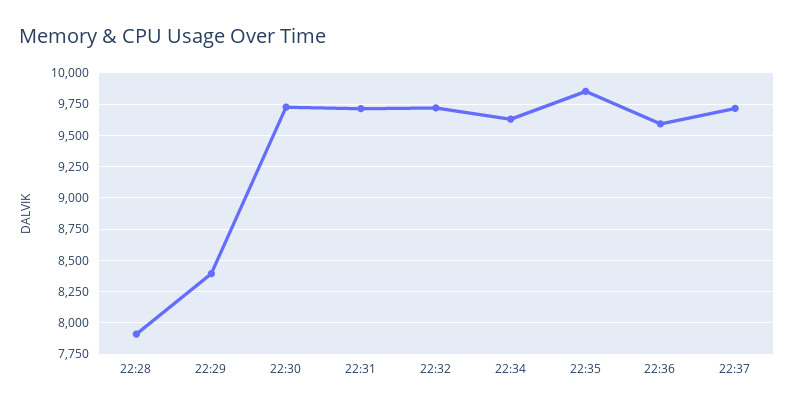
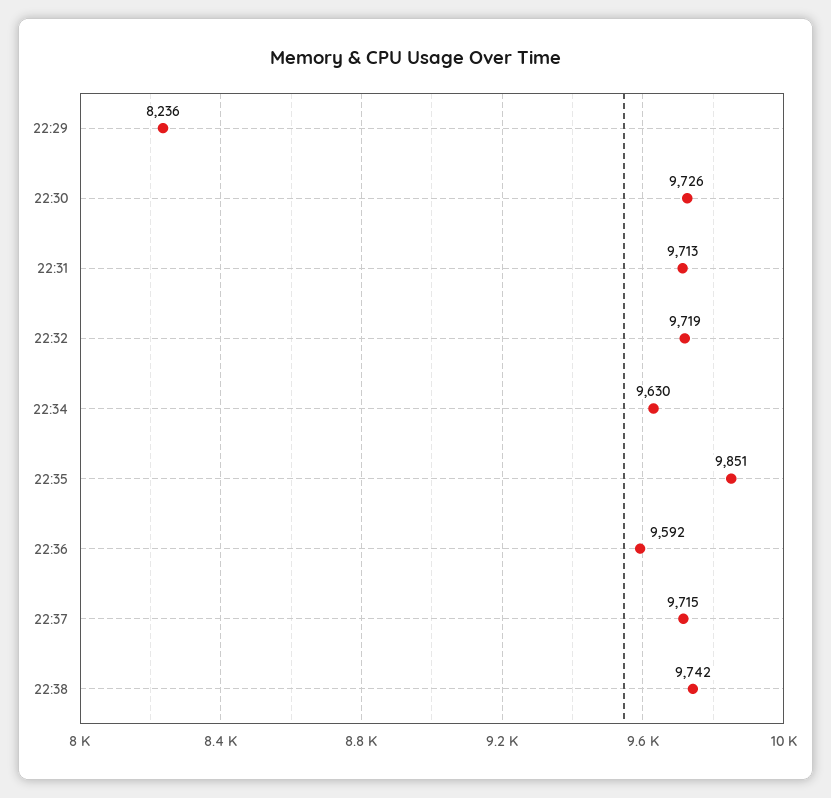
22:28: 7900 -> none
22:29: 8400 -> 8236
22:38: none -> 9742

